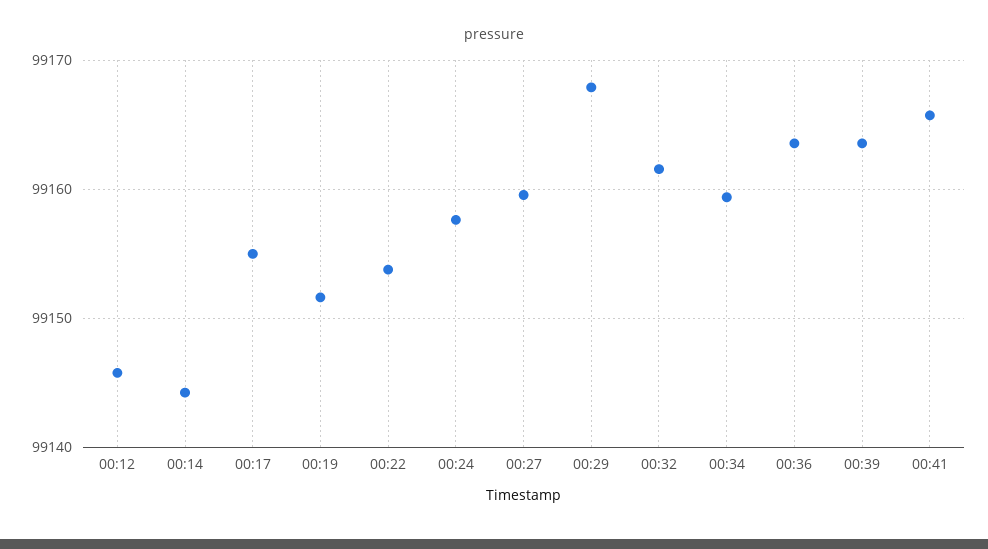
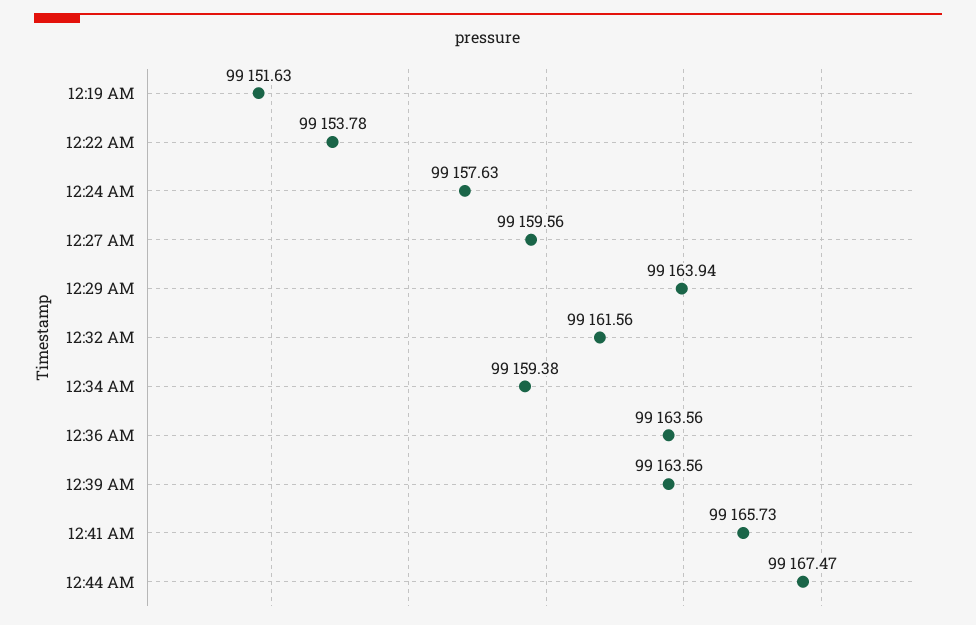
00:12: 99146 -> none
00:14: 99144 -> none
00:17: 99155 -> none
00:29: 99168 -> 99163.94
12:44 AM: none -> 99167.47

